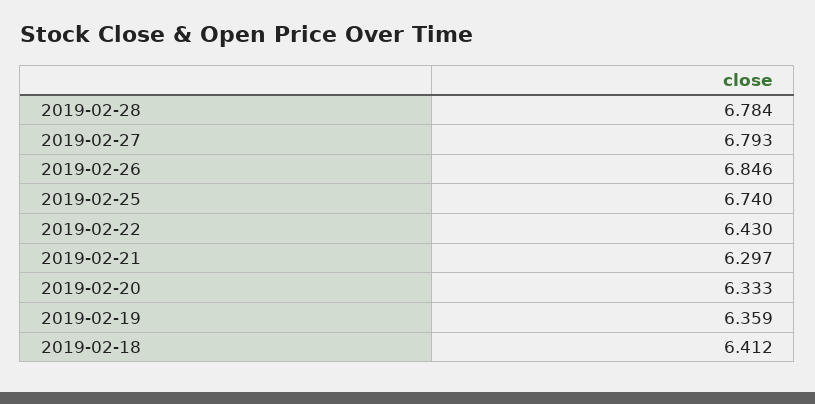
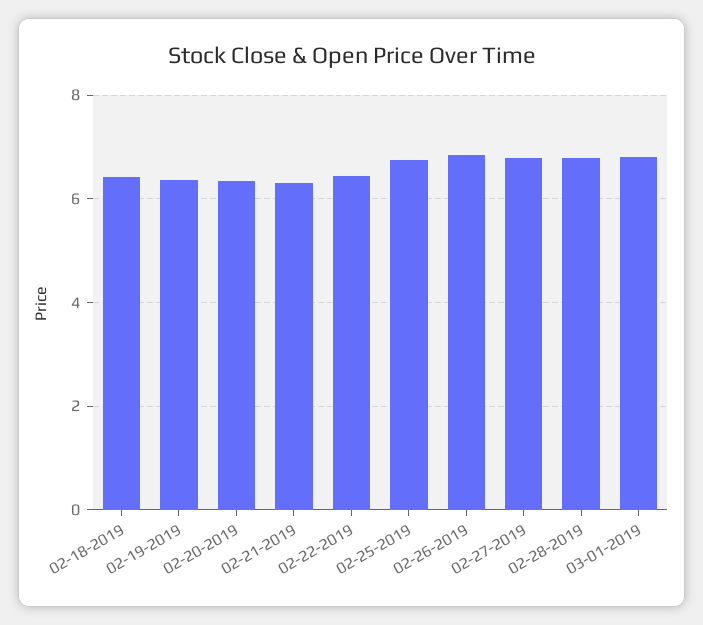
03-01-2019: none -> 6.8

